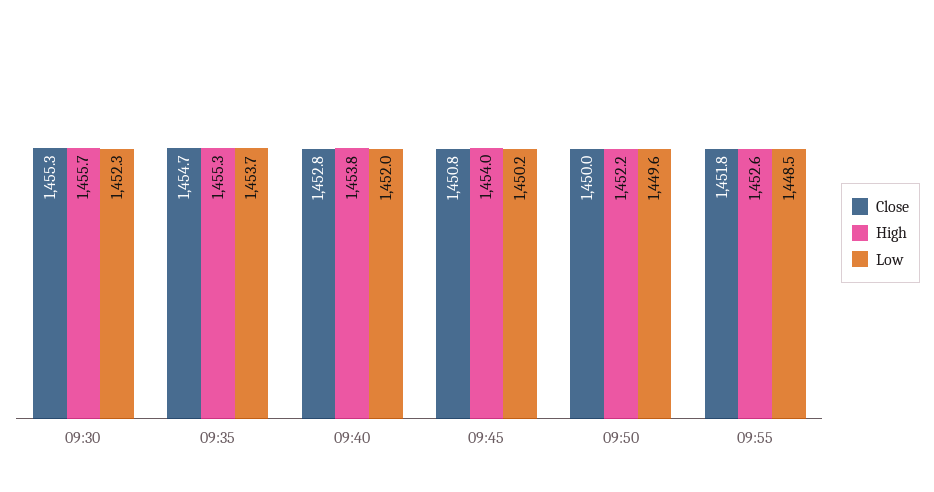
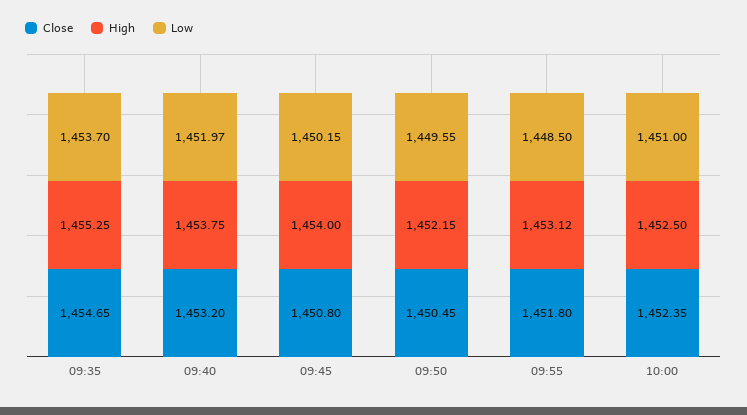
Close, 09:30: 1455.3 -> none
High, 09:30: 1455.7 -> none
Low, 09:30: 1452.3 -> none
Close, 09:40: 1452.8 -> 1453.2
Close, 09:50: 1450 -> 1450.45
High, 09:55: 1452.6 -> 1453.12
Close, 10:00: none -> 1452.35
High, 10:00: none -> 1452.5
Low, 10:00: none -> 1451

